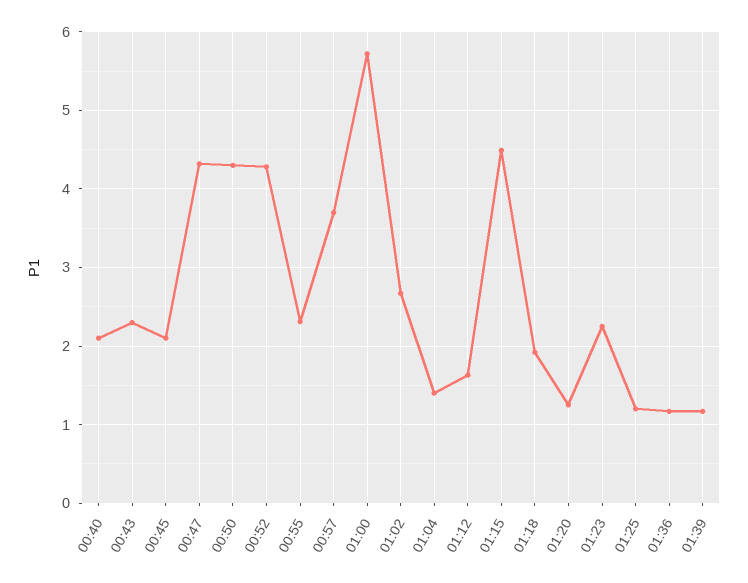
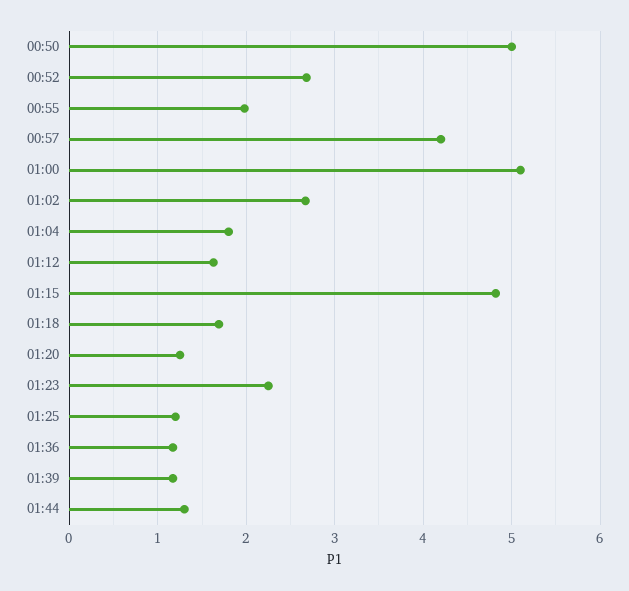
00:40: 2.1 -> none
00:43: 2.3 -> none
00:45: 2.1 -> none
00:47: 4.3 -> none
00:50: 4.3 -> 5
00:52: 4.3 -> 2.7
00:55: 2.3 -> 2
00:57: 3.7 -> 4.2
01:00: 5.7 -> 5.1
01:04: 1.4 -> 1.8
01:15: 4.5 -> 4.8
01:18: 1.9 -> 1.7
01:44: none -> 1.3

